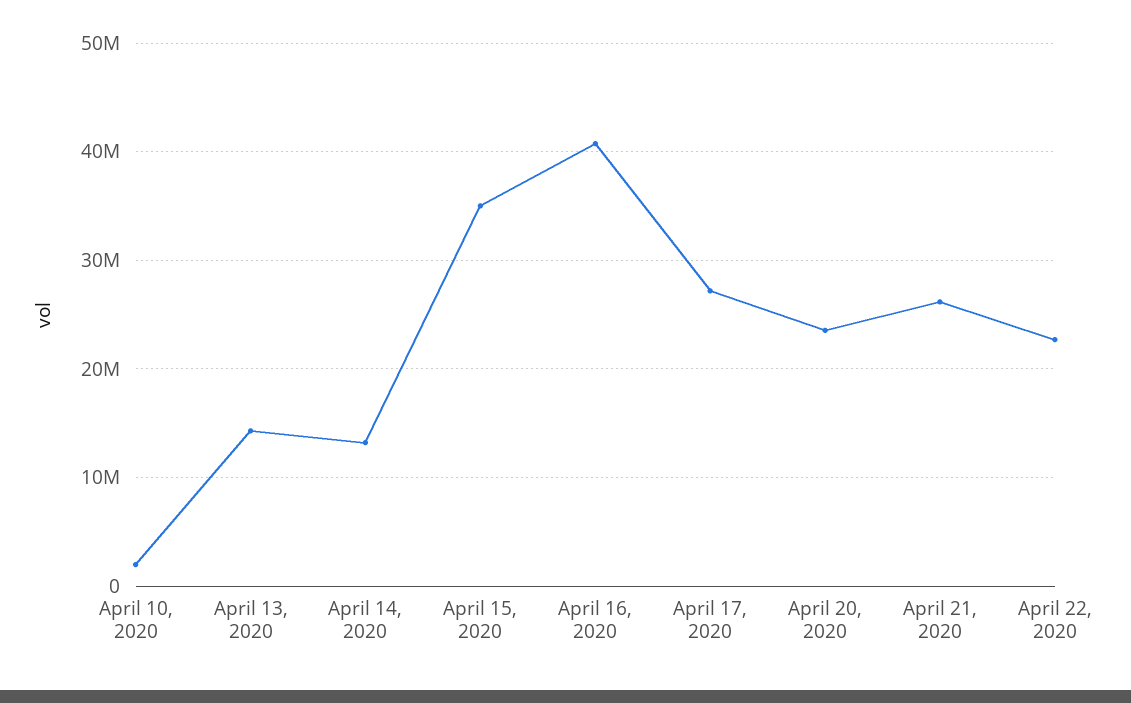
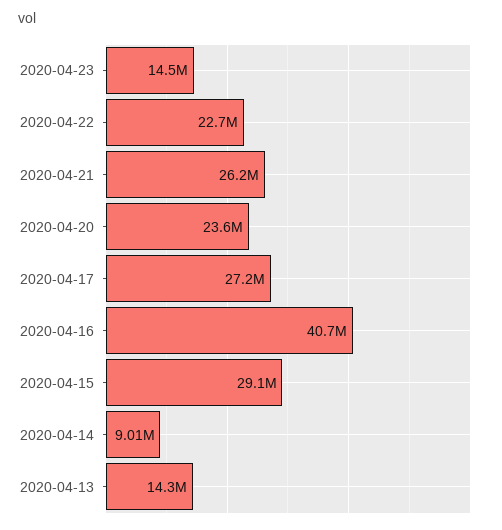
April 10, 2020: 2000000 -> none
April 14, 2020: 13000000 -> 9010000
April 15, 2020: 35000000 -> 29100000
2020-04-23: none -> 14500000

